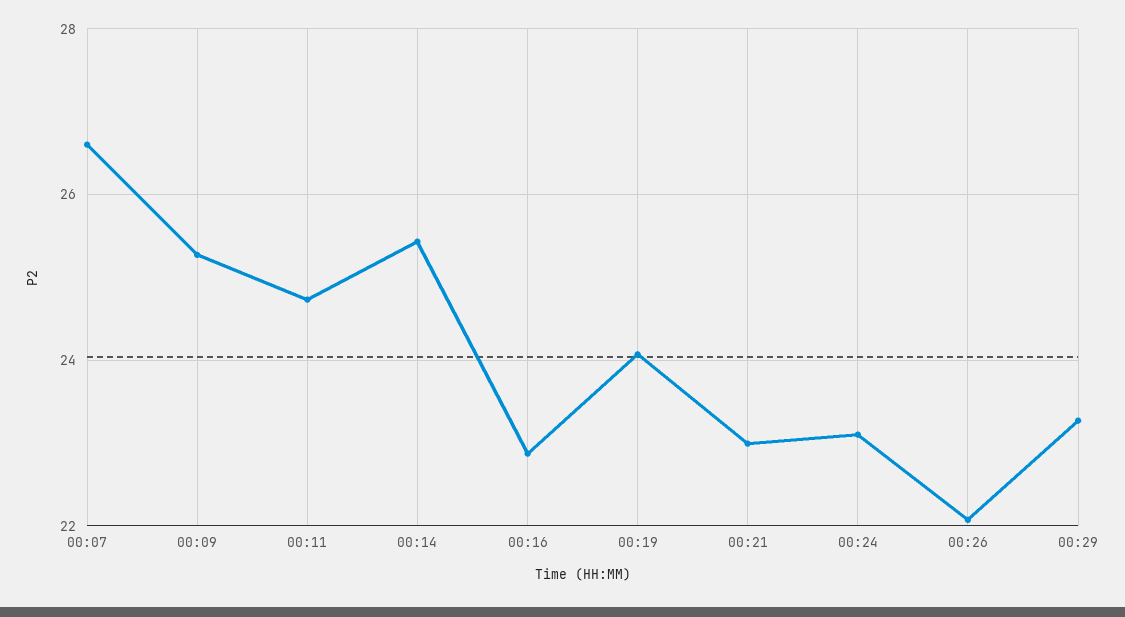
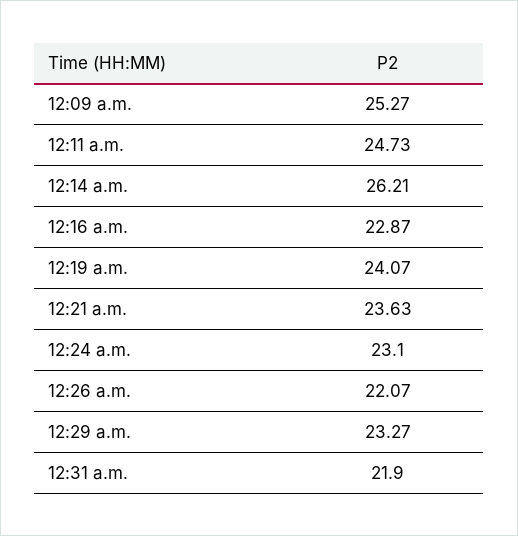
00:07: 26.6 -> none
00:14: 25.4 -> 26.21
00:21: 23 -> 23.63
12:31 a.m.: none -> 21.9

